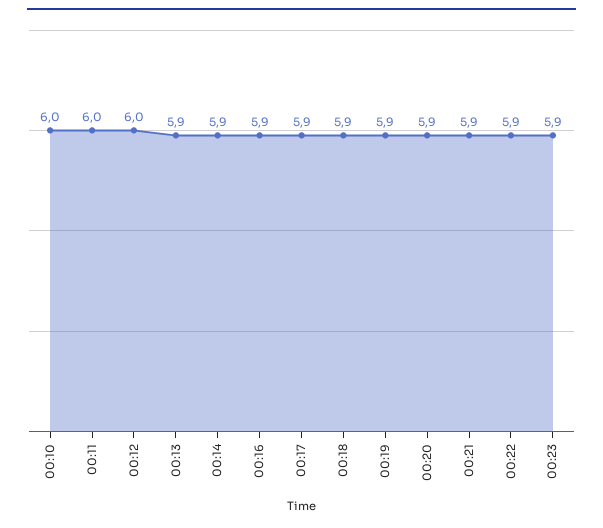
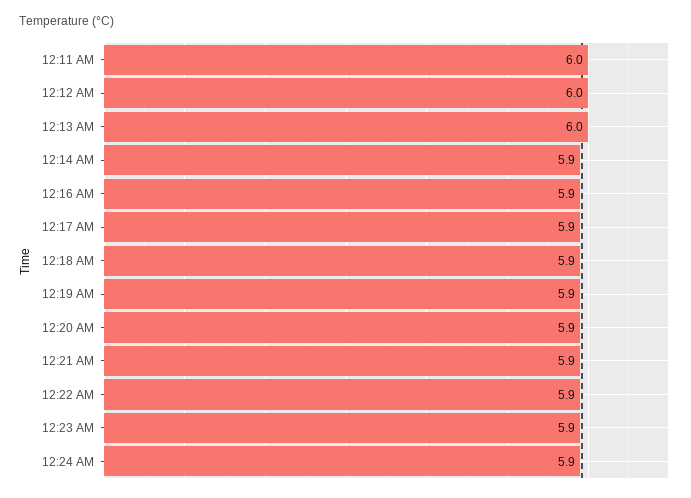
00:10: 6 -> none
00:13: 5.9 -> 6
12:24 AM: none -> 5.9

